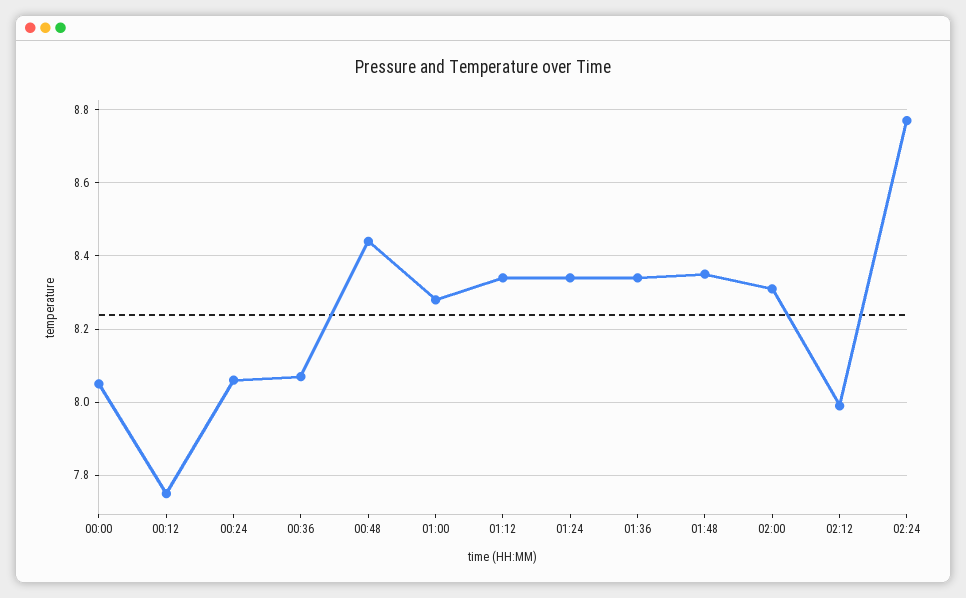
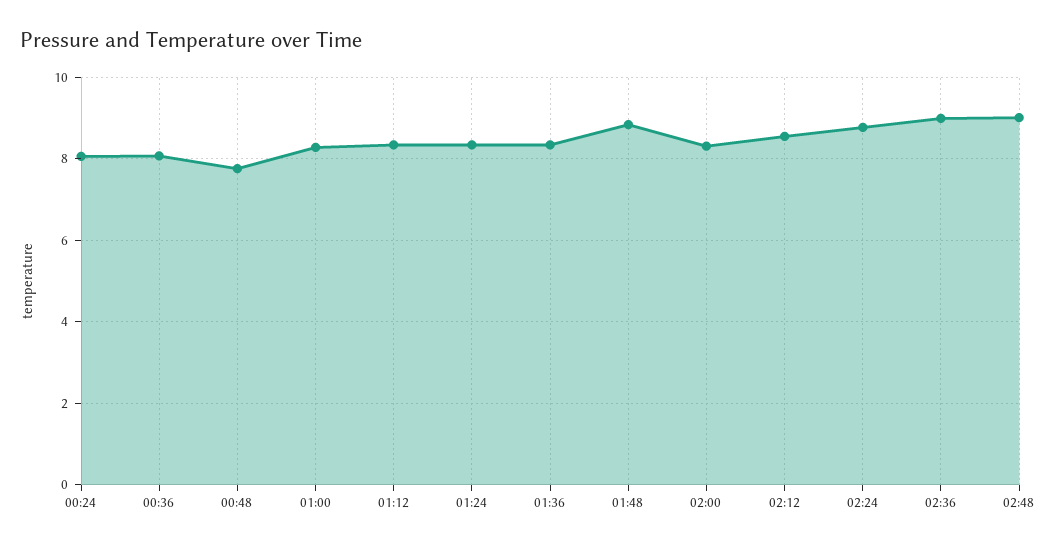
00:00: 8.05 -> none
00:12: 7.75 -> none
00:48: 8.45 -> 7.8
01:48: 8.35 -> 8.8
02:12: 8 -> 8.6
02:36: none -> 9
02:48: none -> 9

